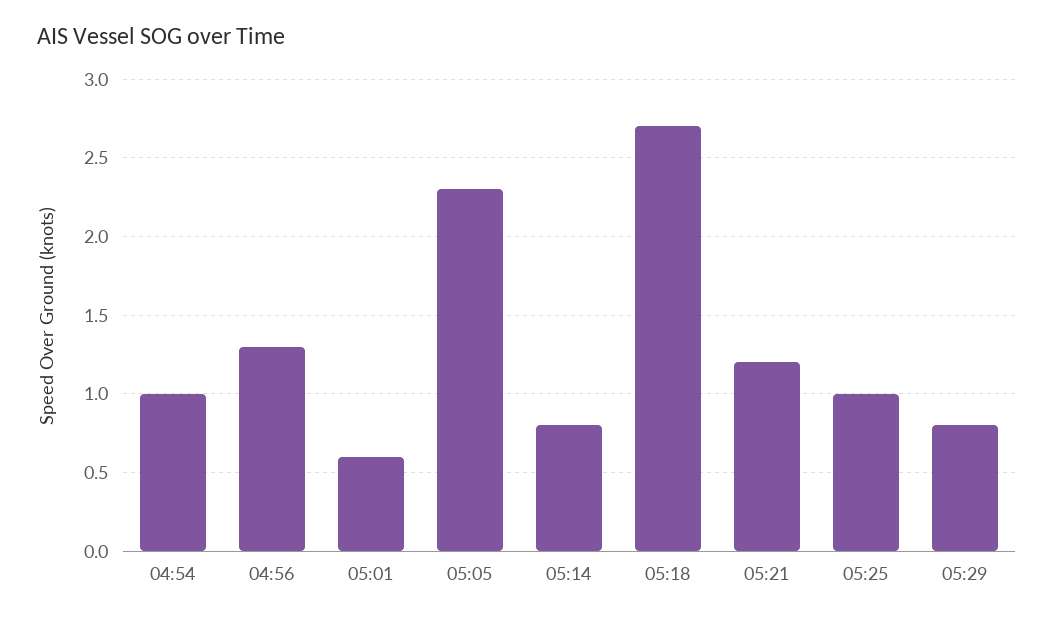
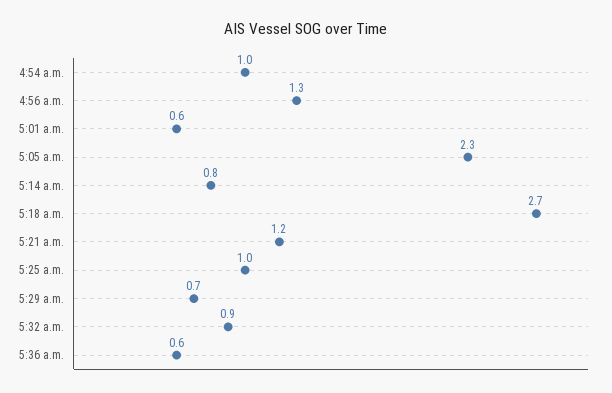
05:29: 0.8 -> 0.7
5:32 a.m.: none -> 0.9
5:36 a.m.: none -> 0.6

